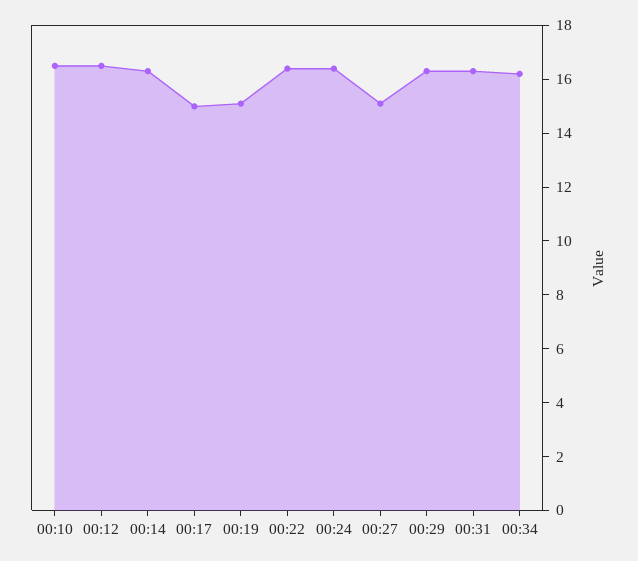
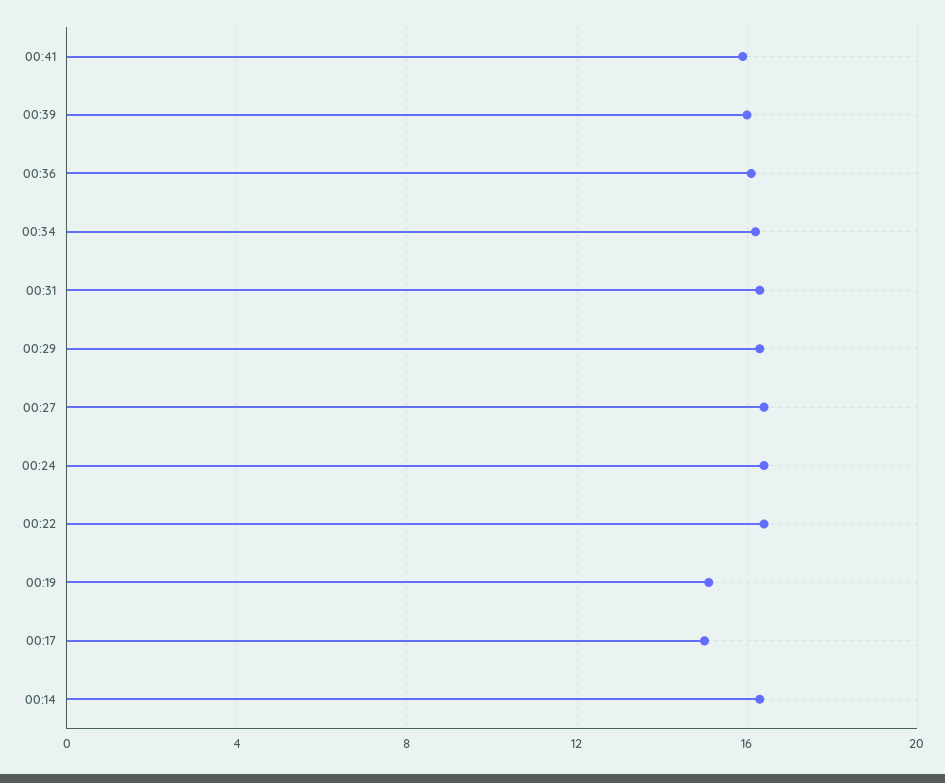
00:10: 16.5 -> none
00:12: 16.5 -> none
00:27: 15 -> 16.5
00:41: none -> 16
00:39: none -> 16
00:36: none -> 16

